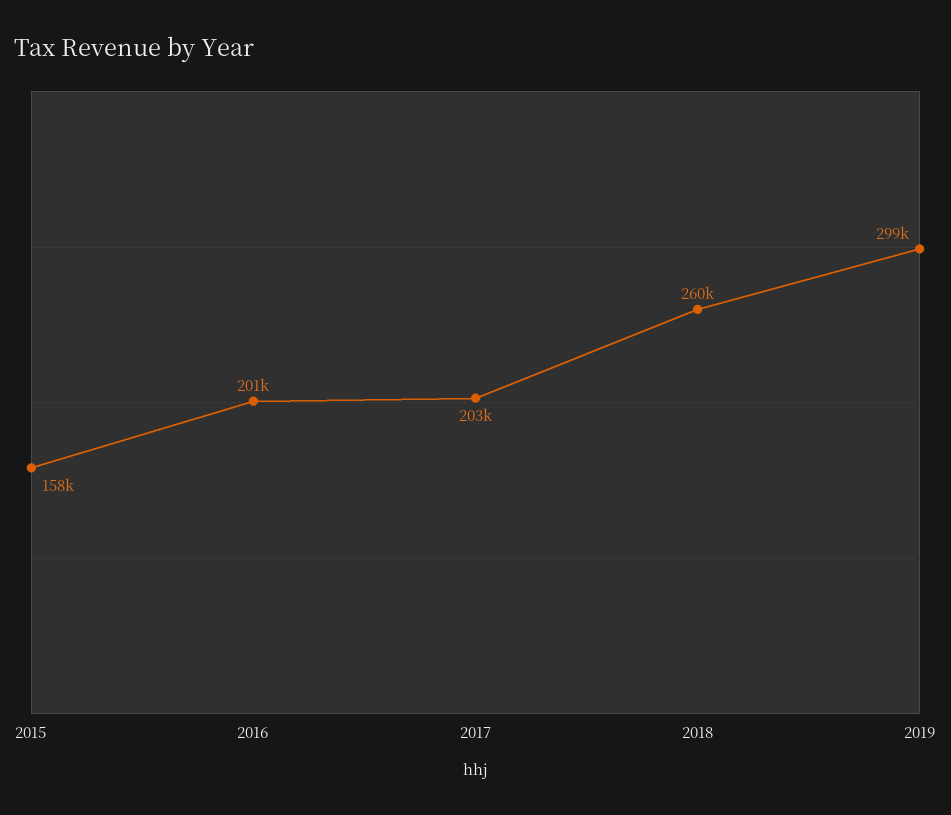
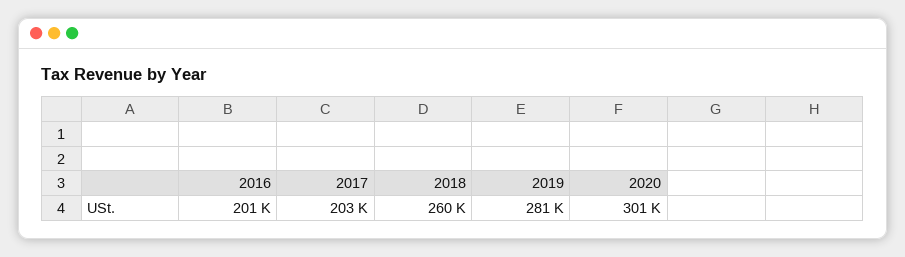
2015: 158000 -> none
2019: 299000 -> 281000
2020: none -> 301000

